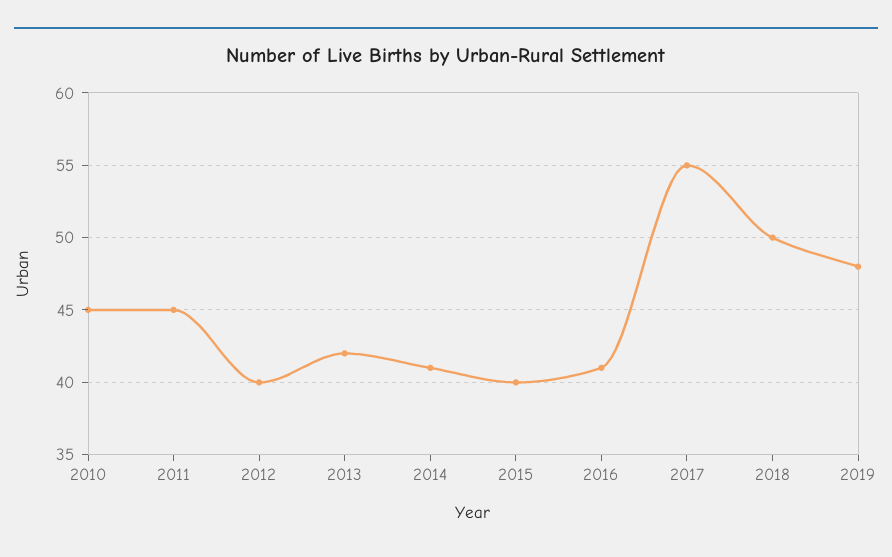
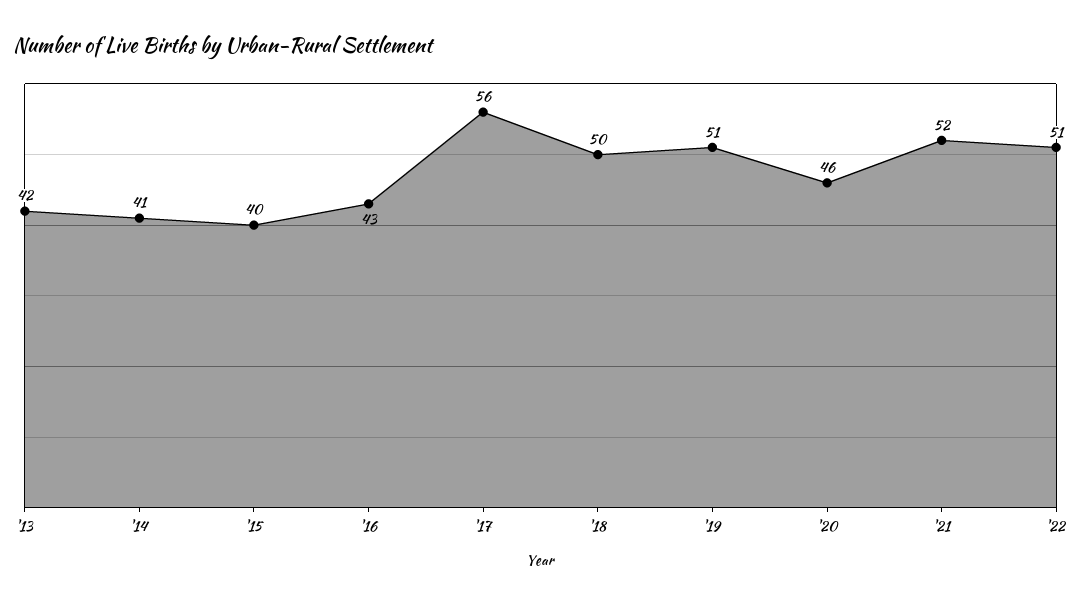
2010: 45 -> none
2011: 45 -> none
2012: 40 -> none
2016: 41 -> 43
2017: 55 -> 56
2019: 48 -> 51
'20: none -> 46
'21: none -> 52
'22: none -> 51

